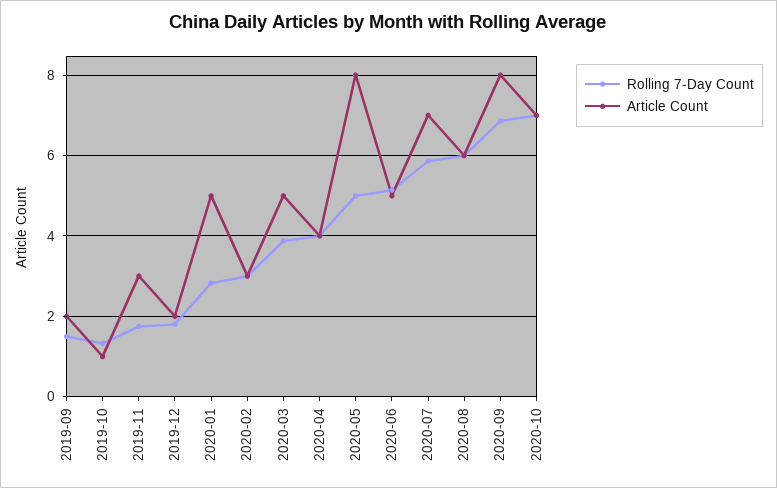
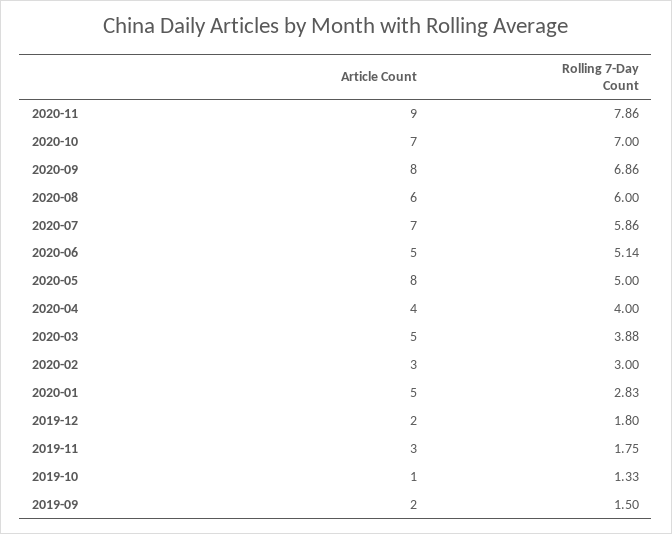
Article Count, 2020-11: none -> 9
Rolling 7-Day Count, 2020-11: none -> 7.86

